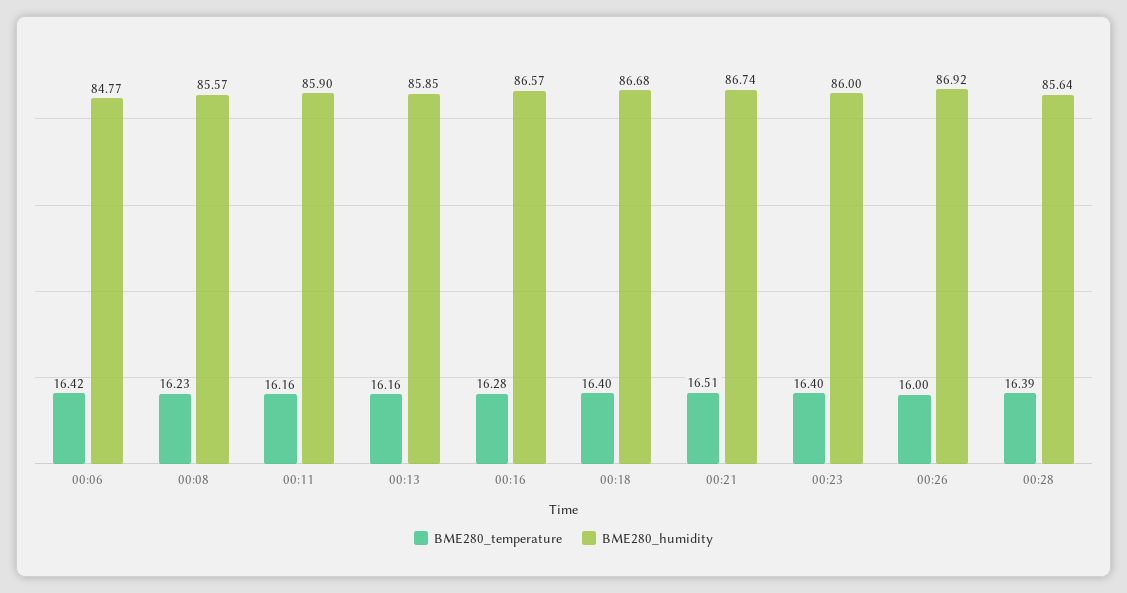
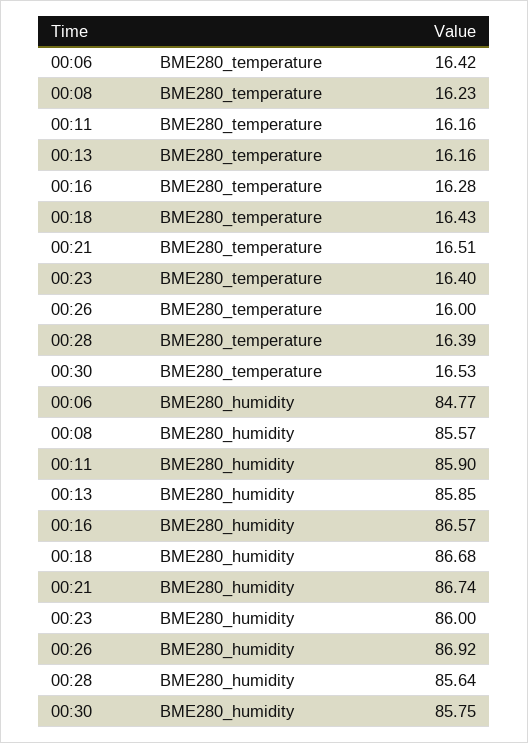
BME280_temperature, 00:18: 16.4 -> 16.43
BME280_temperature, 00:30: none -> 16.53
BME280_humidity, 00:30: none -> 85.75

